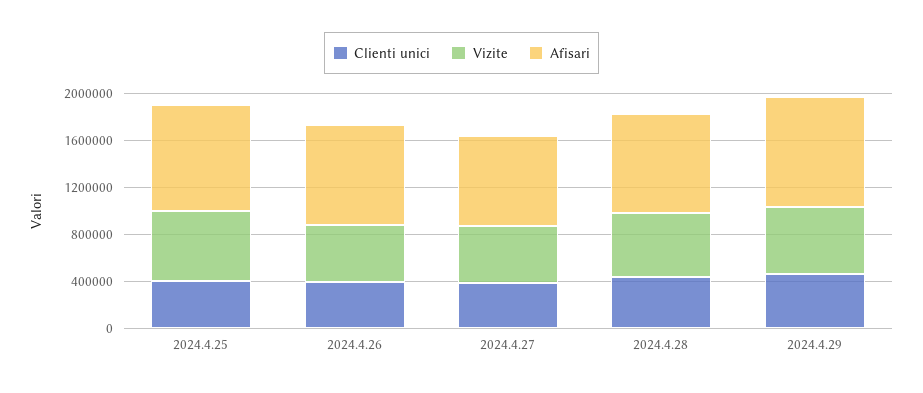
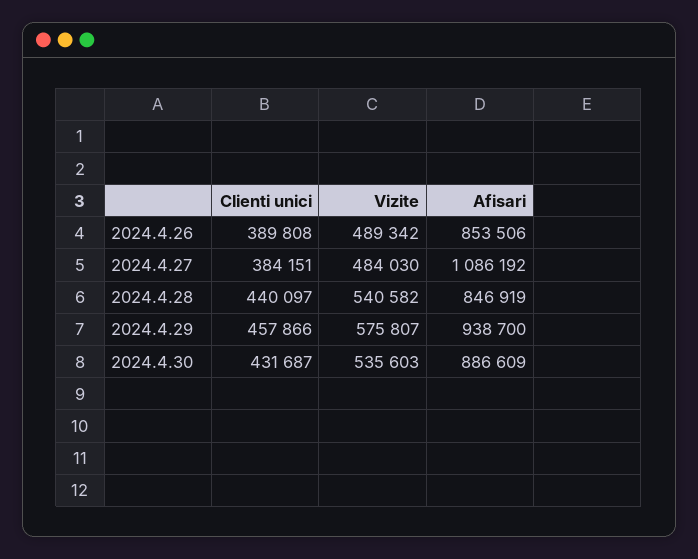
Clienti unici, 2024.4.25: 400000 -> none
Vizite, 2024.4.25: 600000 -> none
Afisari, 2024.4.25: 900000 -> none
Afisari, 2024.4.27: 800000 -> 1086192
Clienti unici, 2024.4.30: none -> 431687
Vizite, 2024.4.30: none -> 535603
Afisari, 2024.4.30: none -> 886609

